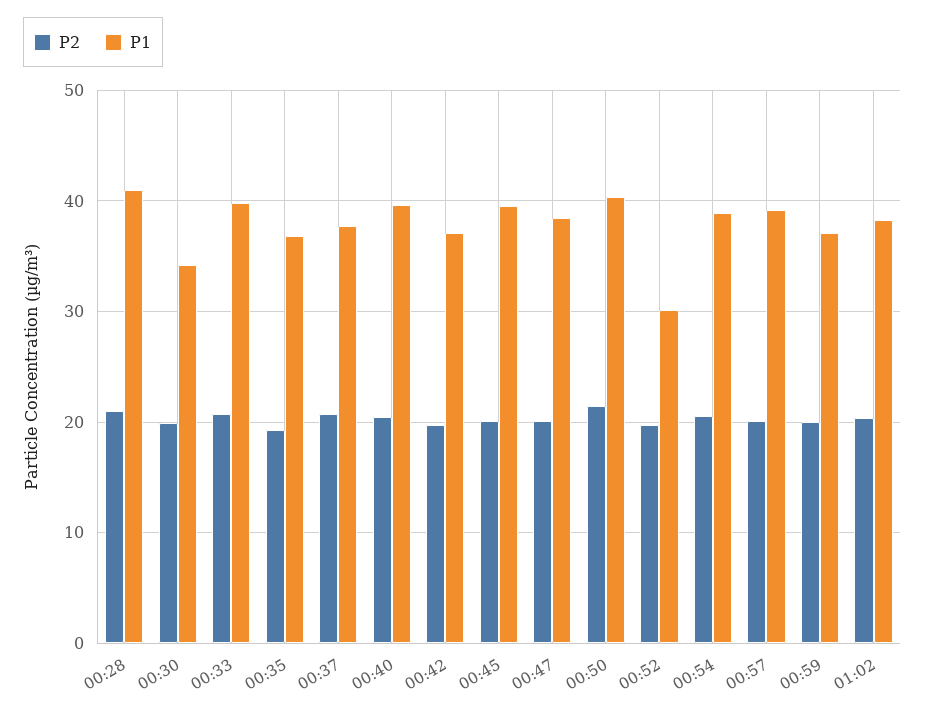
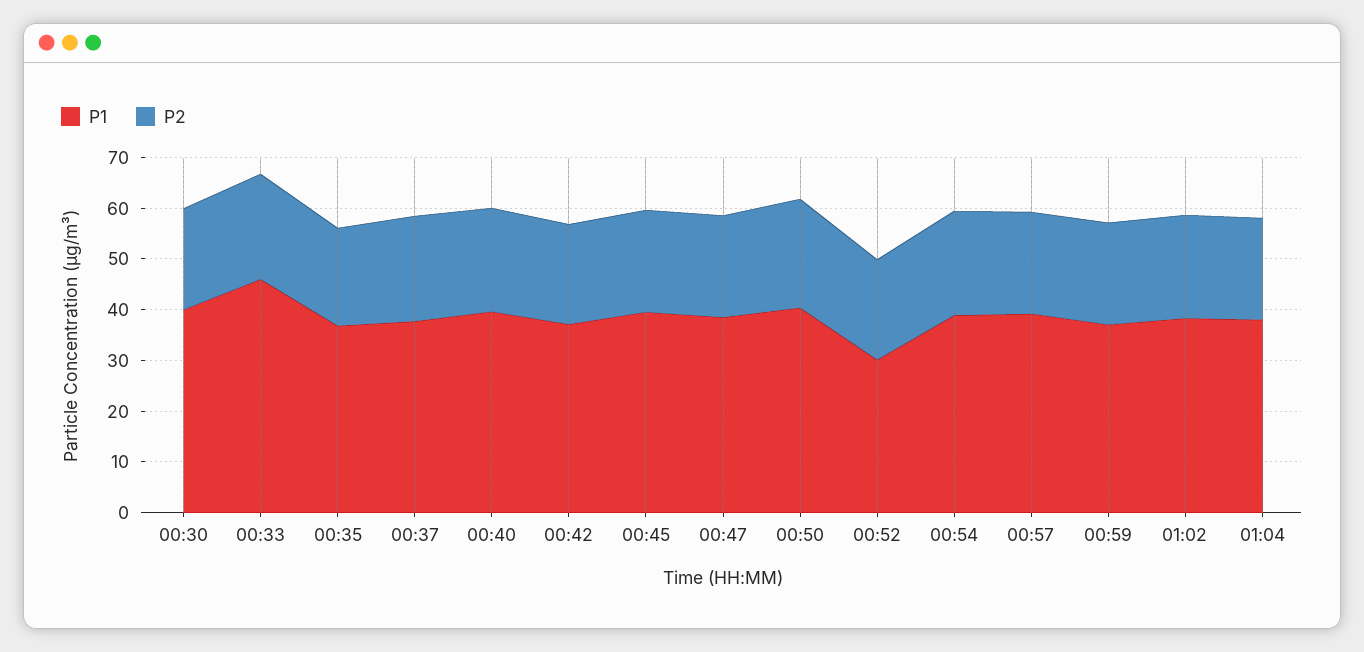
P2, 00:28: 21 -> none
P1, 00:28: 41 -> none
P1, 00:30: 34 -> 40
P1, 00:33: 40 -> 46
P1, 01:04: none -> 38
P2, 01:04: none -> 20

